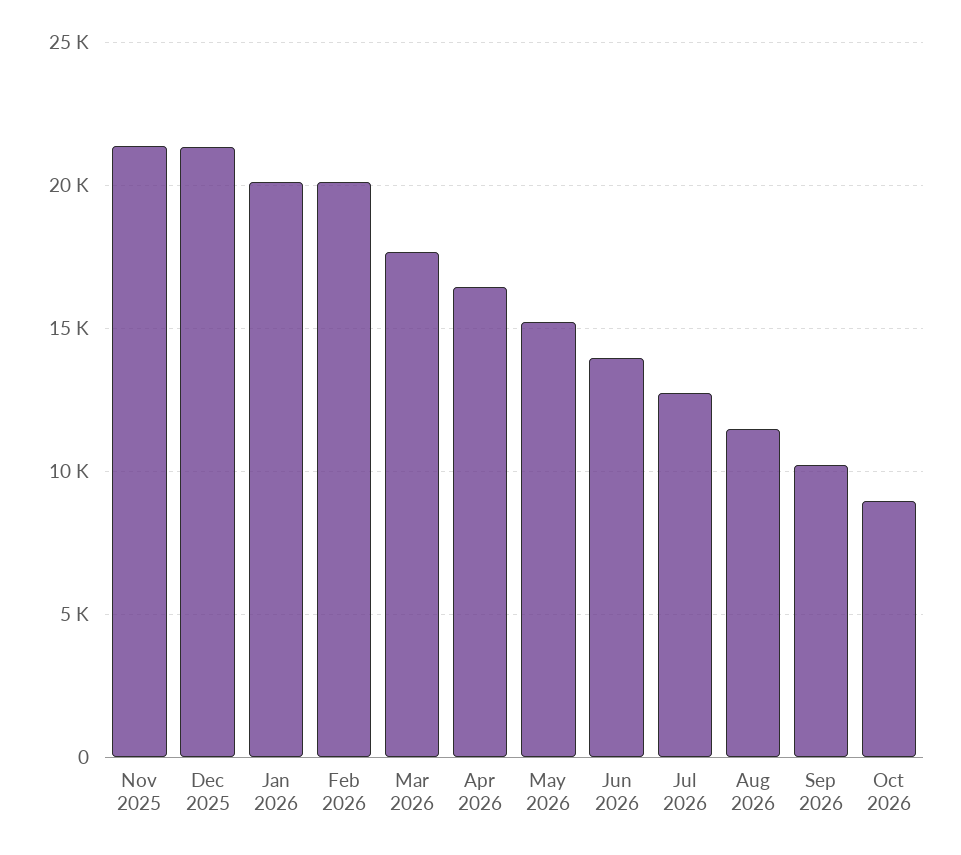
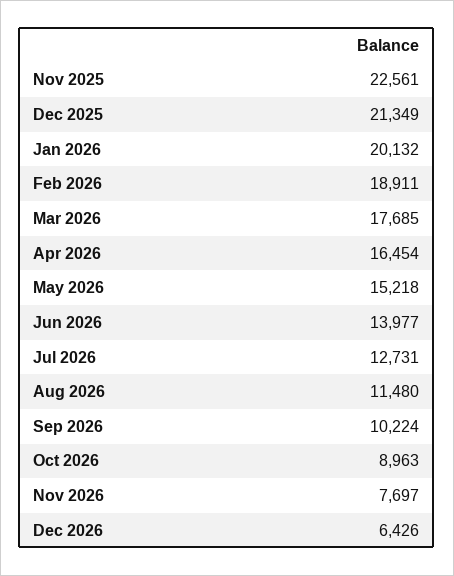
Nov 2025: 21500 -> 22561
Feb 2026: 20000 -> 18911
Nov 2026: none -> 7697
Dec 2026: none -> 6426

